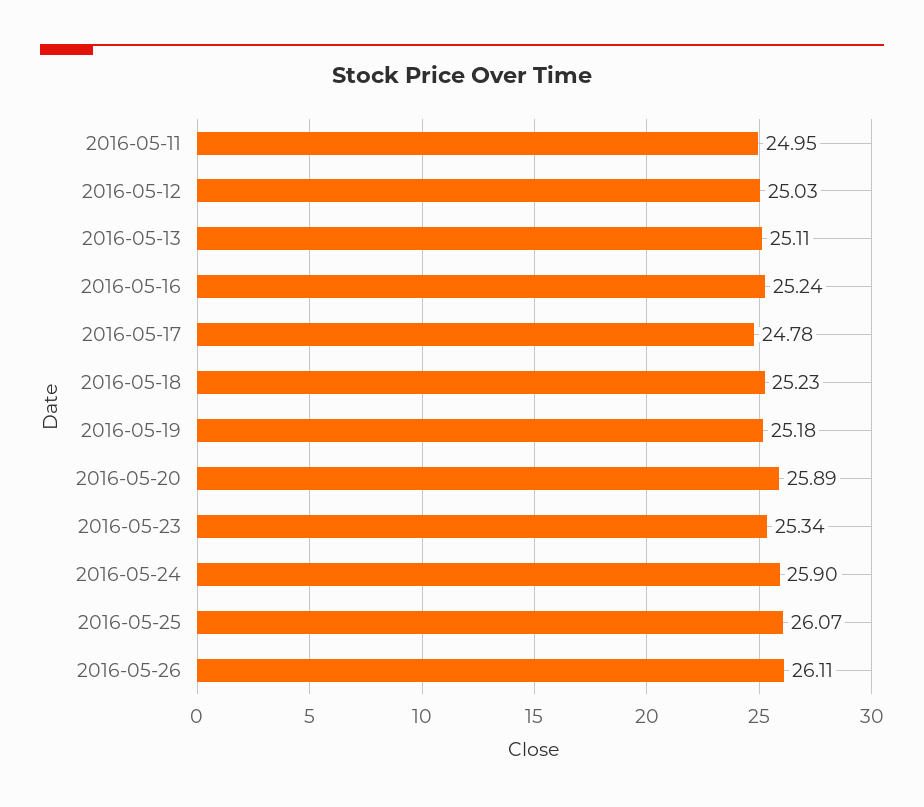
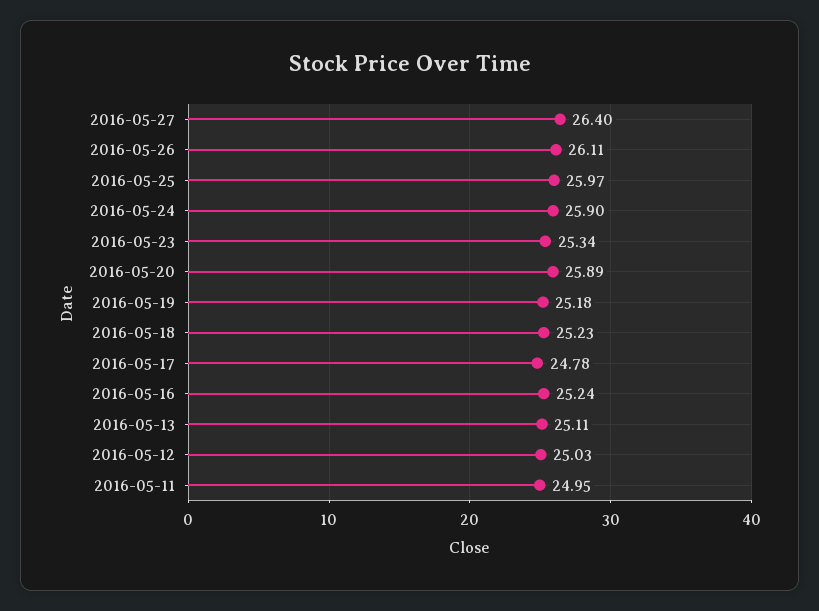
2016-05-25: 26.07 -> 25.97
2016-05-27: none -> 26.4

